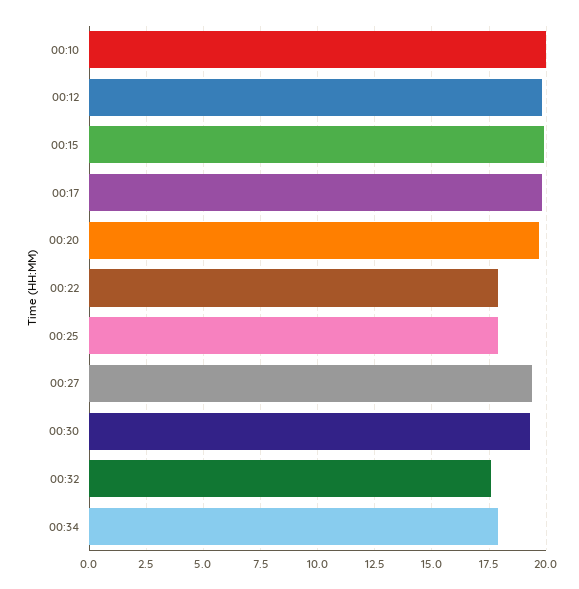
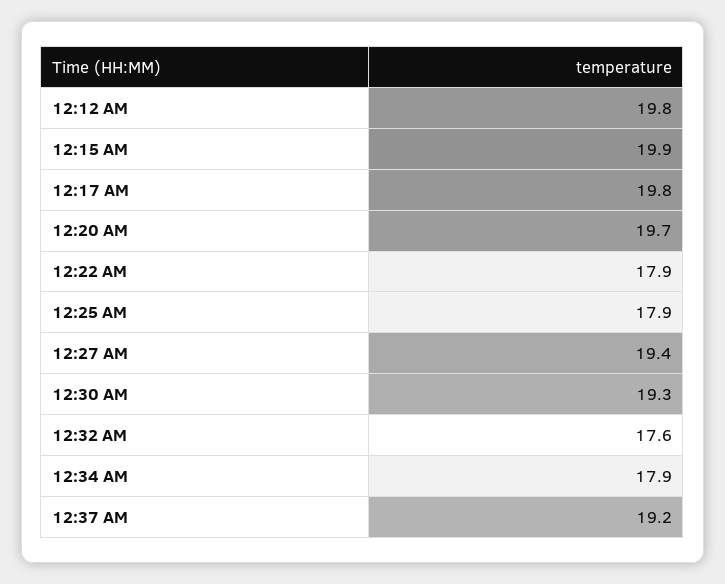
00:10: 20 -> none
12:37 AM: none -> 19.2

